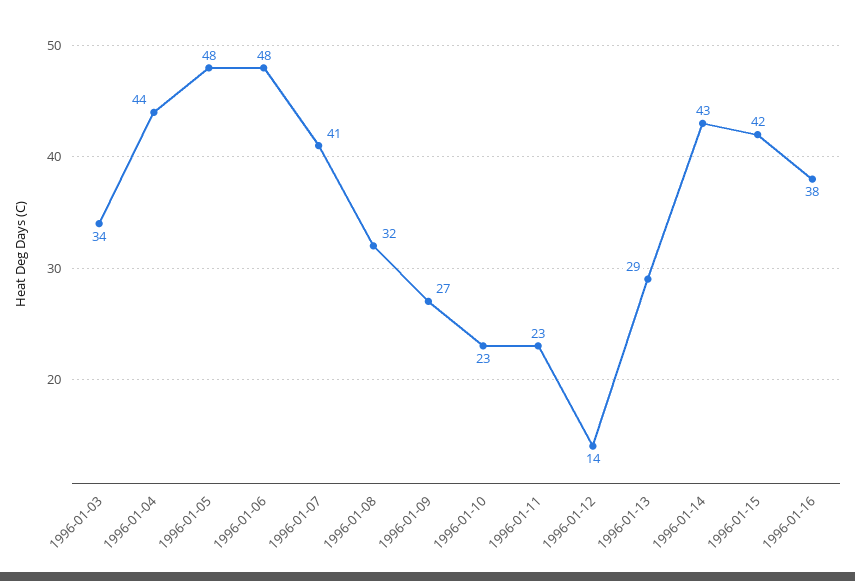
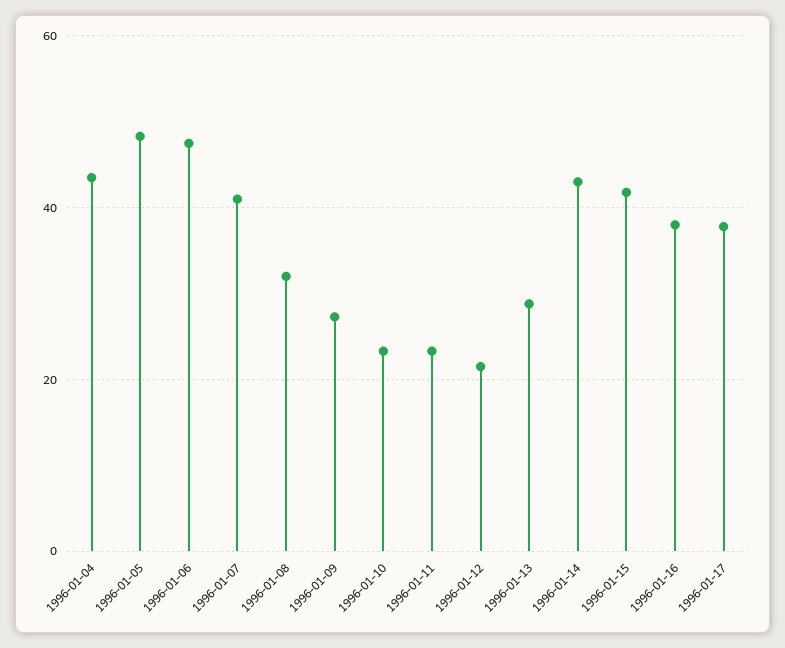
1996-01-03: 34 -> none
1996-01-12: 14 -> 22
1996-01-17: none -> 38

